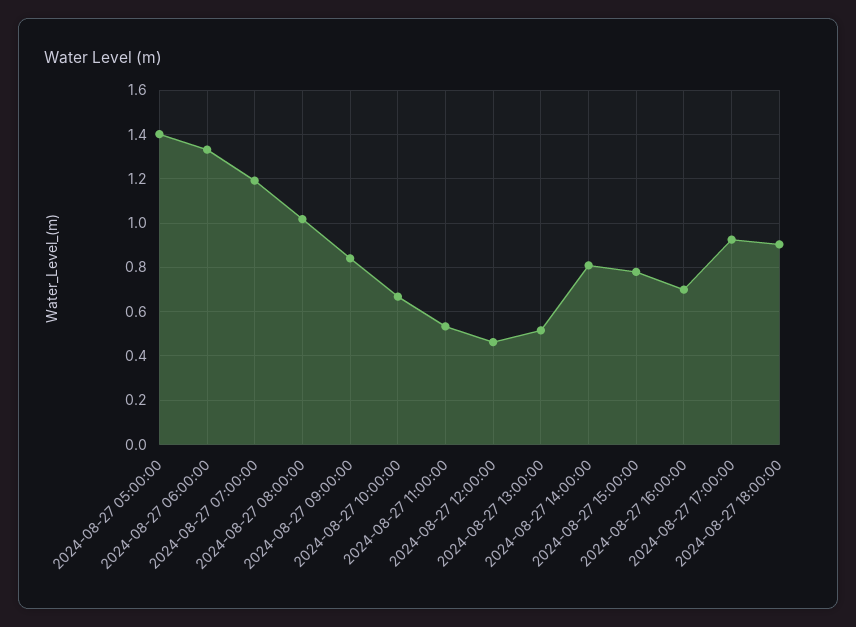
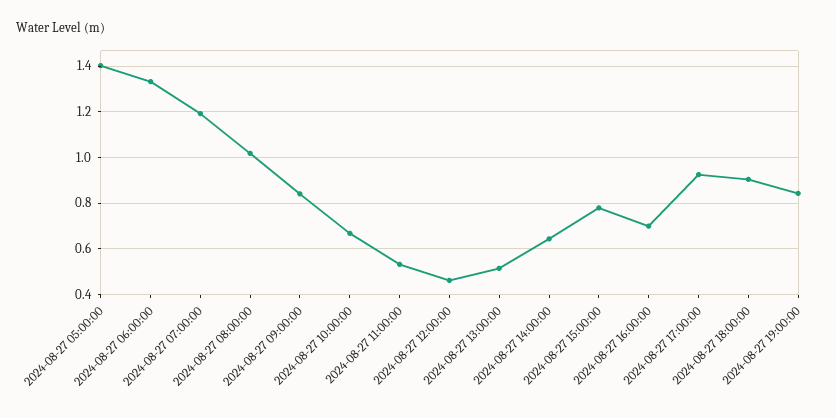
2024-08-27 14:00:00: 0.8 -> 0.65
2024-08-27 19:00:00: none -> 0.85

